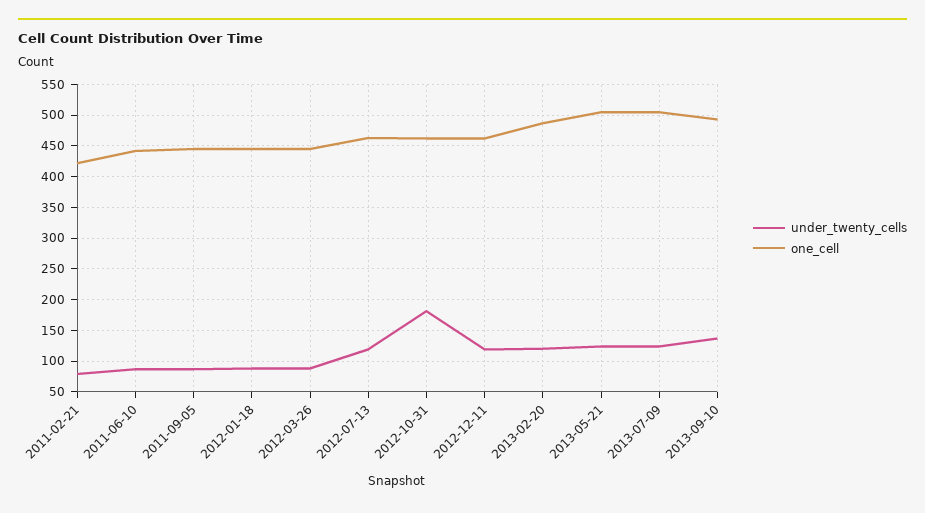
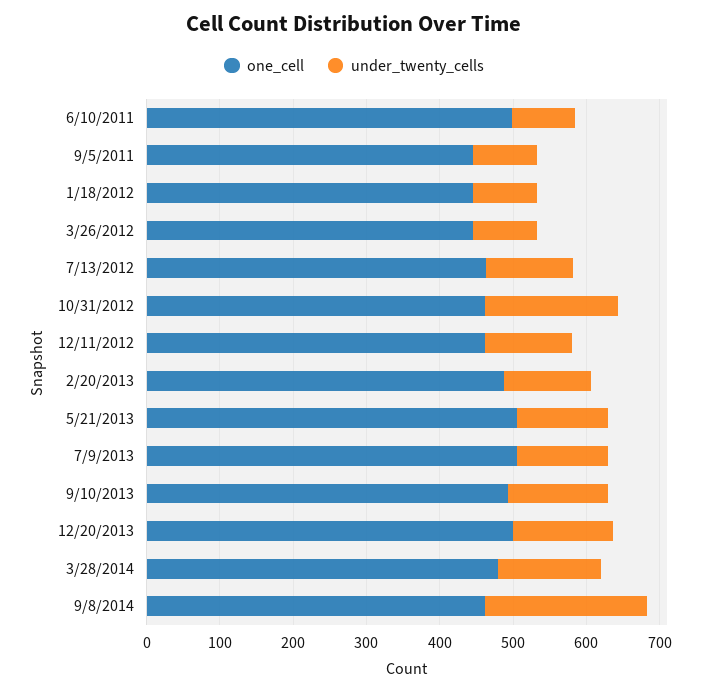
under_twenty_cells, 2011-02-21: 80 -> none
one_cell, 2011-02-21: 420 -> none
one_cell, 2011-06-10: 440 -> 500
one_cell, 12/20/2013: none -> 500
under_twenty_cells, 12/20/2013: none -> 140
one_cell, 3/28/2014: none -> 480
under_twenty_cells, 3/28/2014: none -> 140
one_cell, 9/8/2014: none -> 460
under_twenty_cells, 9/8/2014: none -> 220

